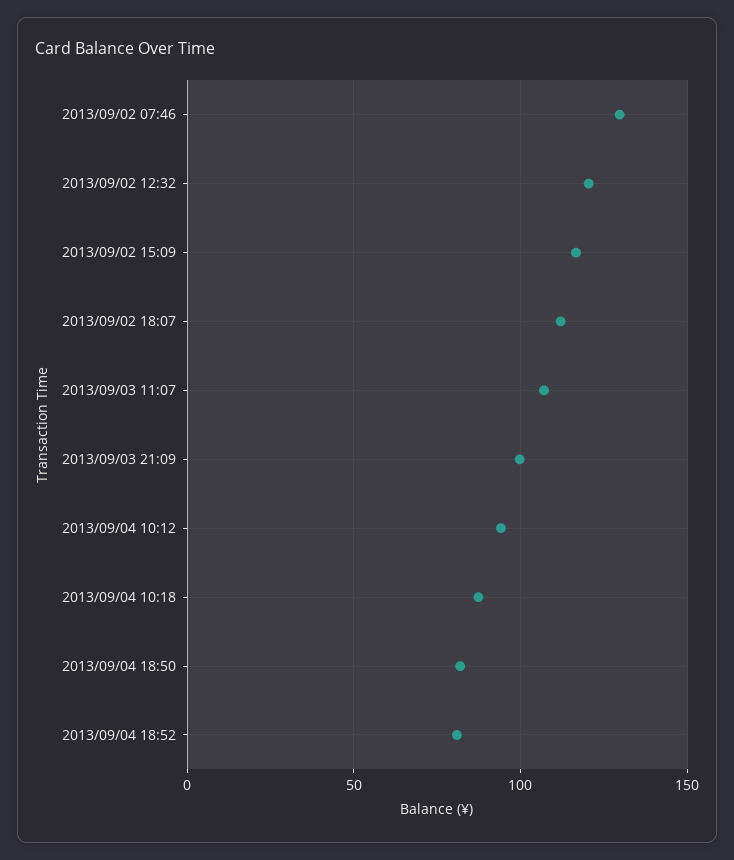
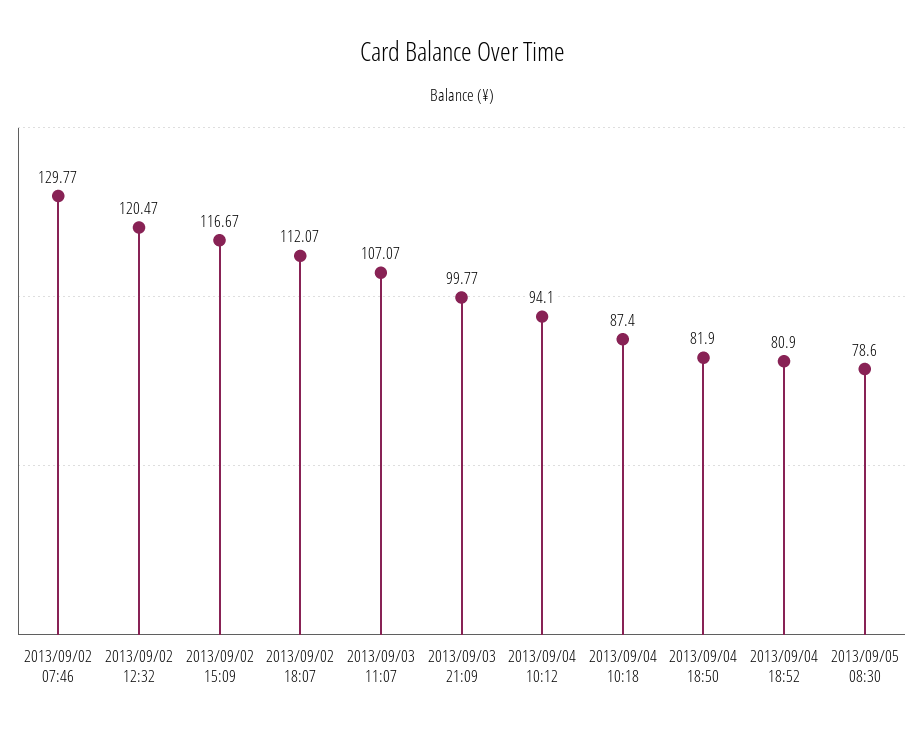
2013/09/05 08:30: none -> 78.6

